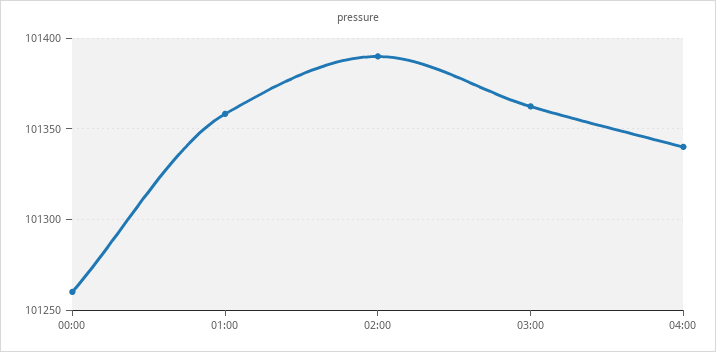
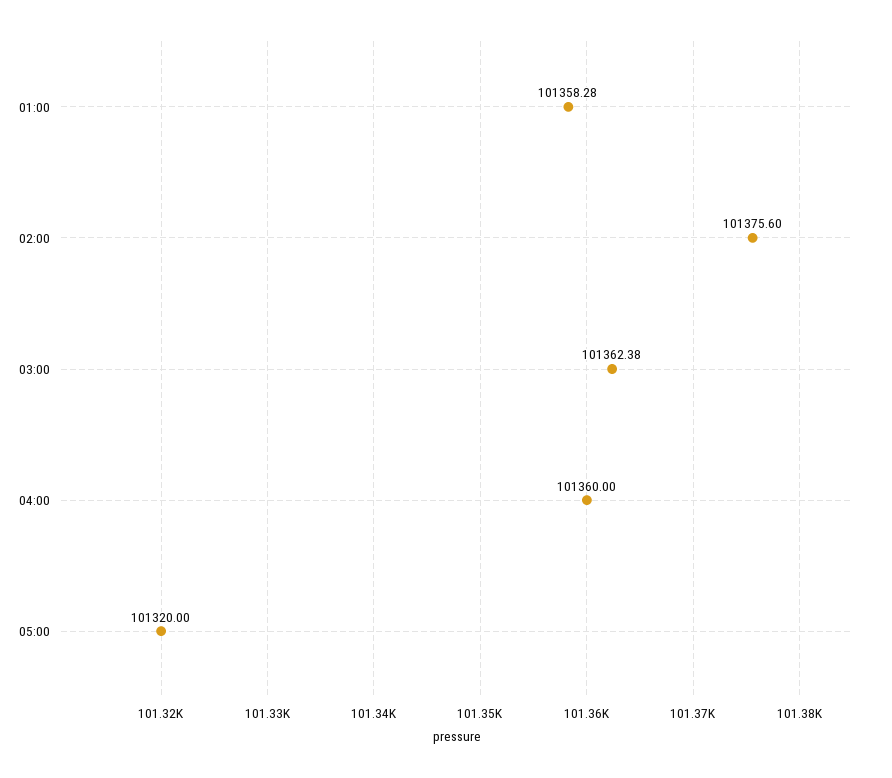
00:00: 101260 -> none
02:00: 101390 -> 101375.6
04:00: 101340 -> 101360
05:00: none -> 101320

